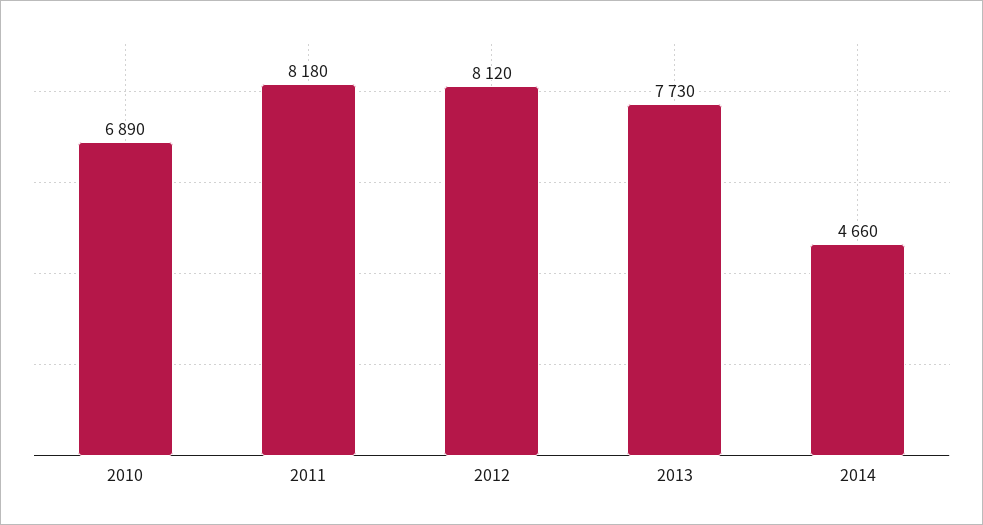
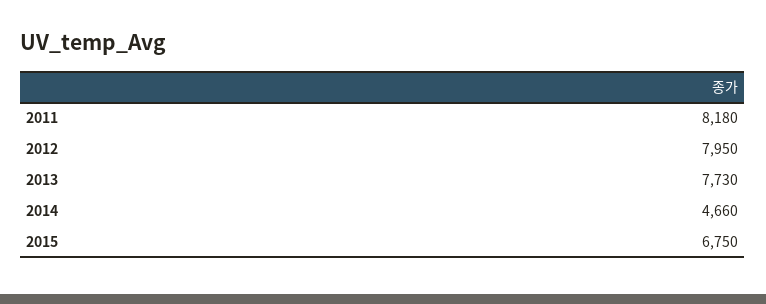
2010: 6890 -> none
2012: 8120 -> 7950
2015: none -> 6750

